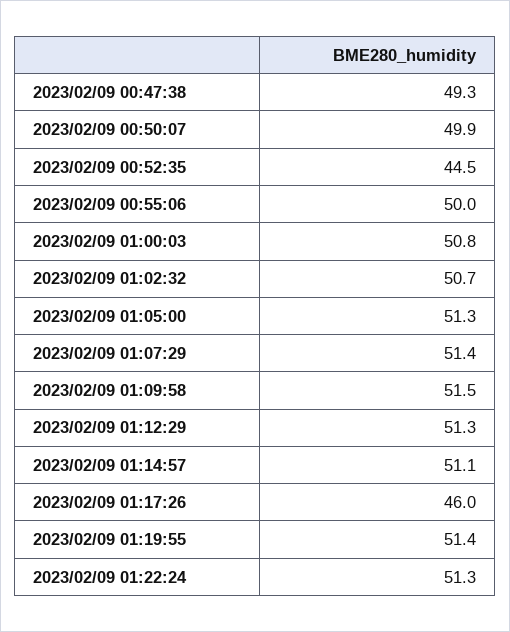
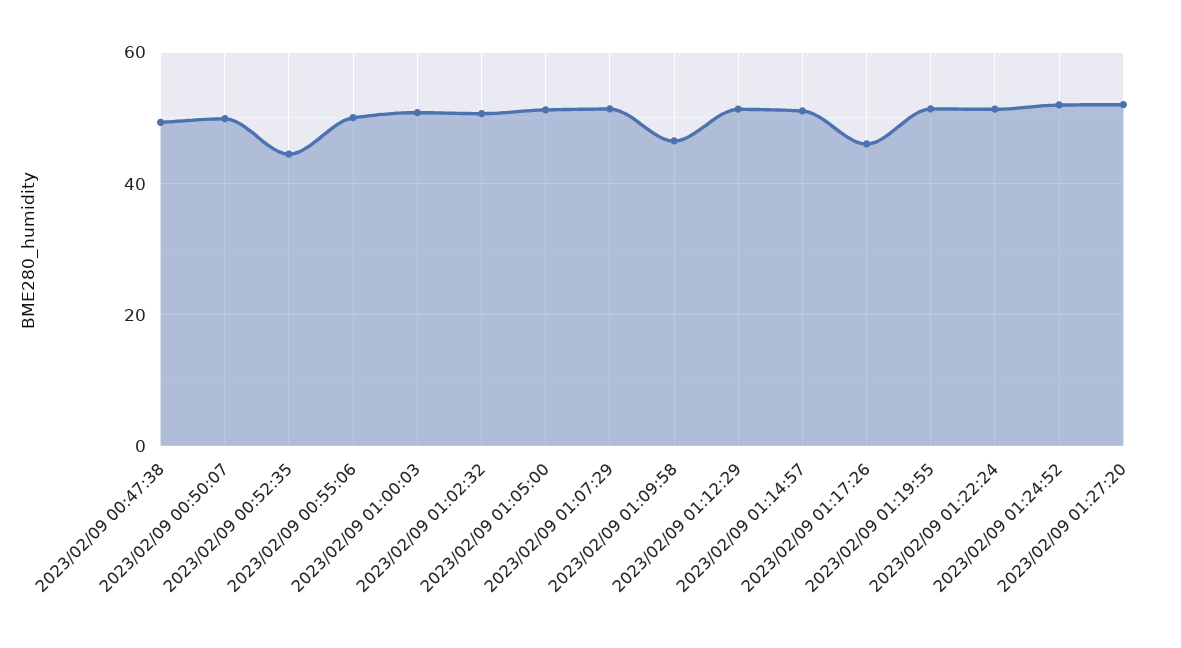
2023/02/09 01:09:58: 51.5 -> 46
2023/02/09 01:24:52: none -> 52
2023/02/09 01:27:20: none -> 52

